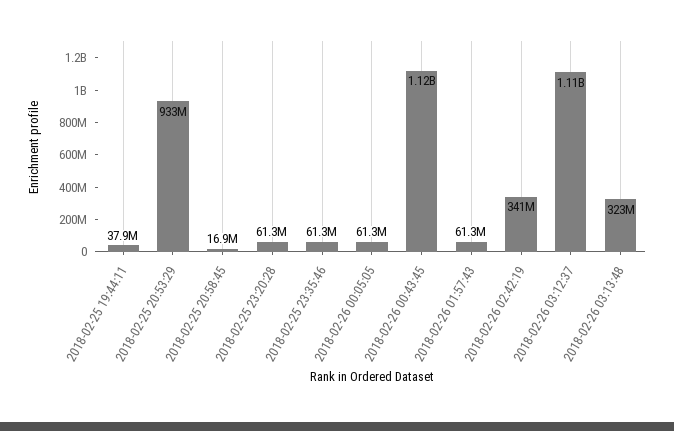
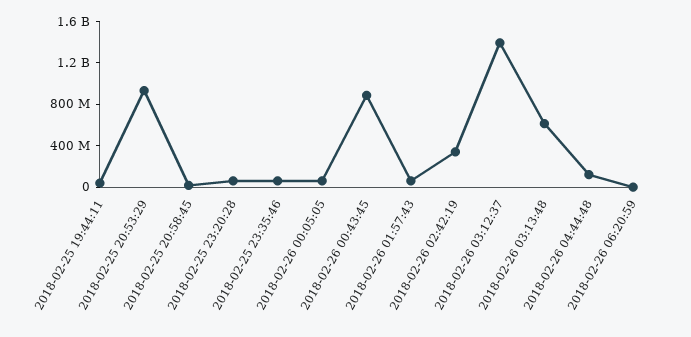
2018-02-26 00:43:45: 1120000000 -> 900000000
2018-02-26 03:12:37: 1110000000 -> 1400000000
2018-02-26 03:13:48: 323000000 -> 600000000
2018-02-26 04:44:48: none -> 100000000
2018-02-26 06:20:59: none -> 0

